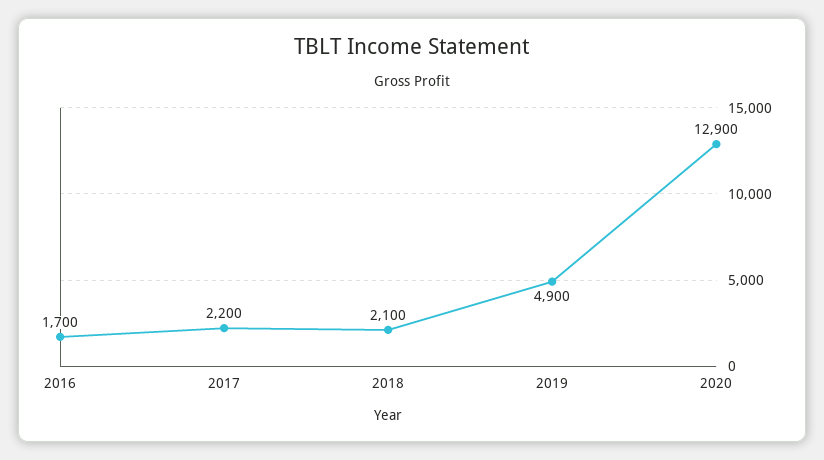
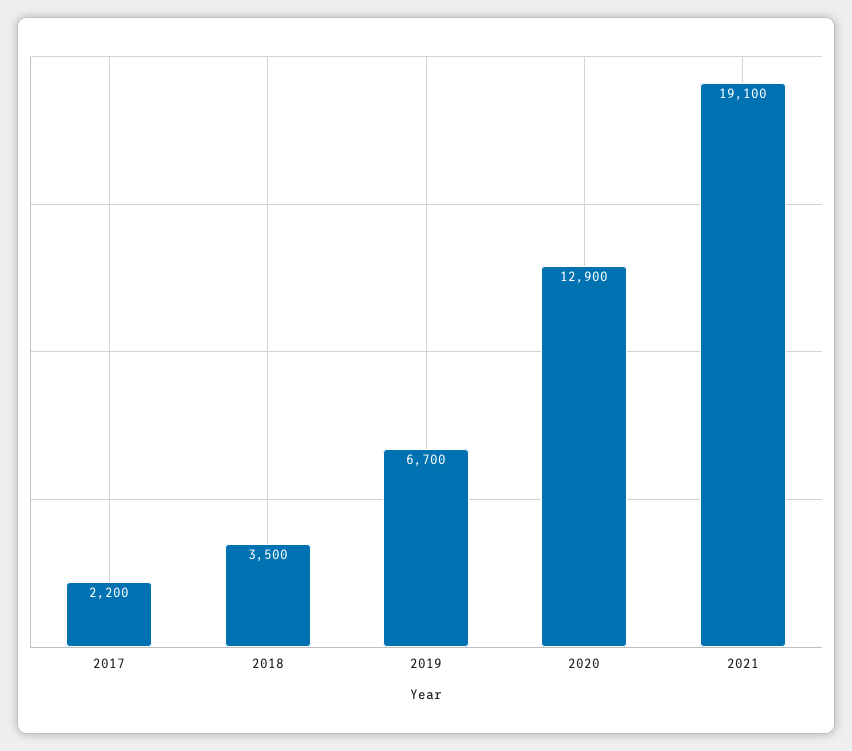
2016: 1700 -> none
2018: 2100 -> 3500
2019: 4900 -> 6700
2021: none -> 19100

